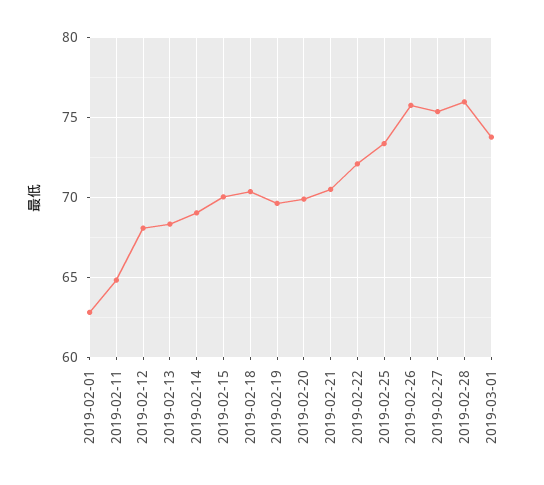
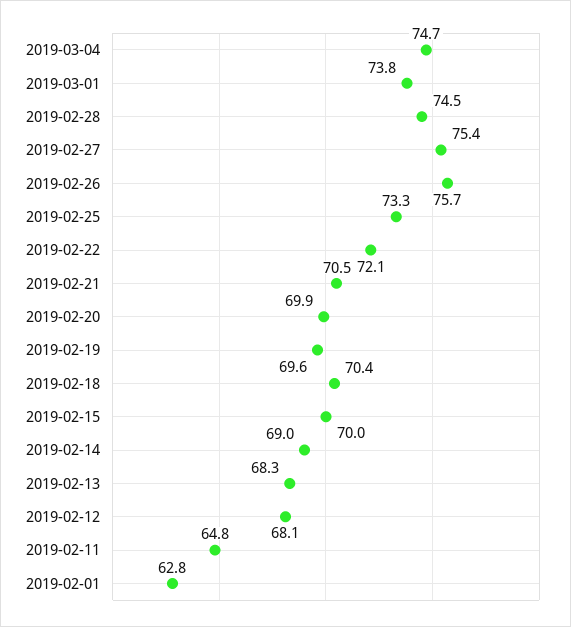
2019-02-28: 76 -> 74.5
2019-03-04: none -> 74.7

